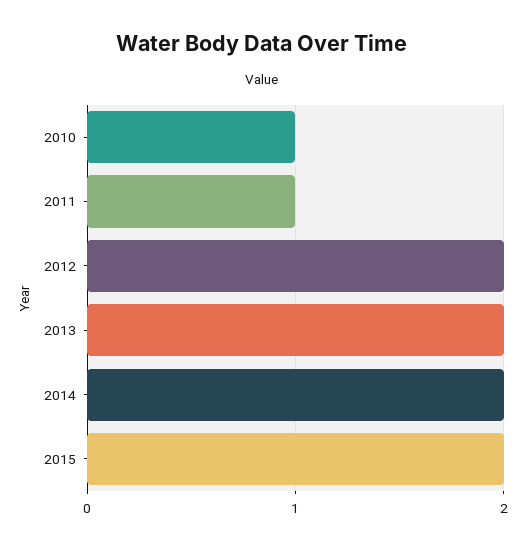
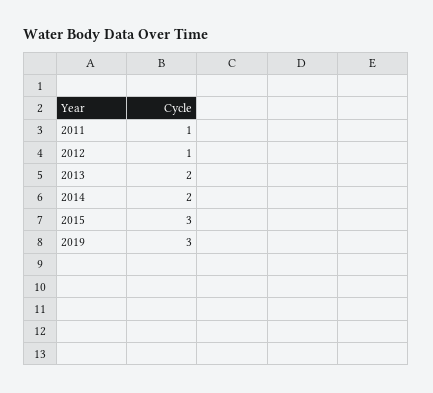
2010: 1 -> none
2012: 2 -> 1
2015: 2 -> 3
2019: none -> 3

